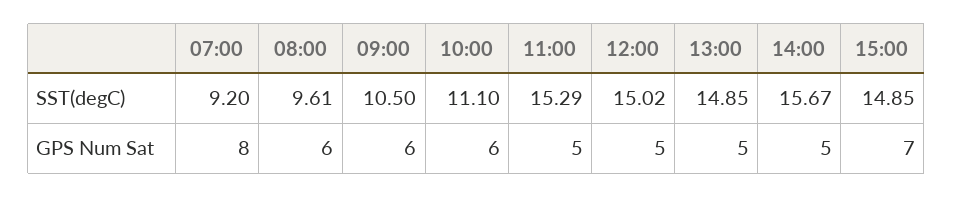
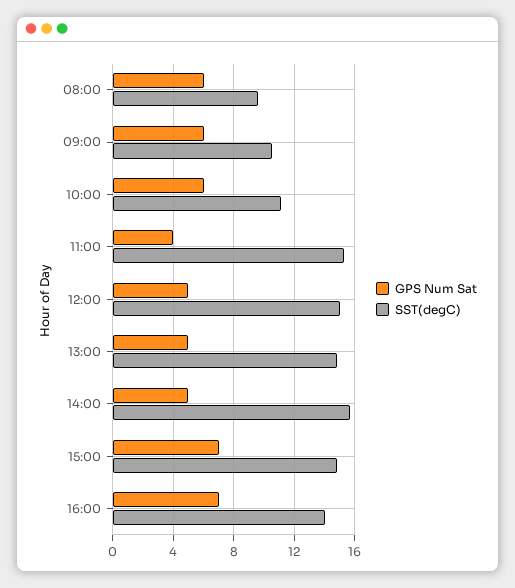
SST(degC), 07:00: 9.2 -> none
GPS Num Sat, 07:00: 8 -> none
GPS Num Sat, 11:00: 5 -> 4
GPS Num Sat, 16:00: none -> 7
SST(degC), 16:00: none -> 14

